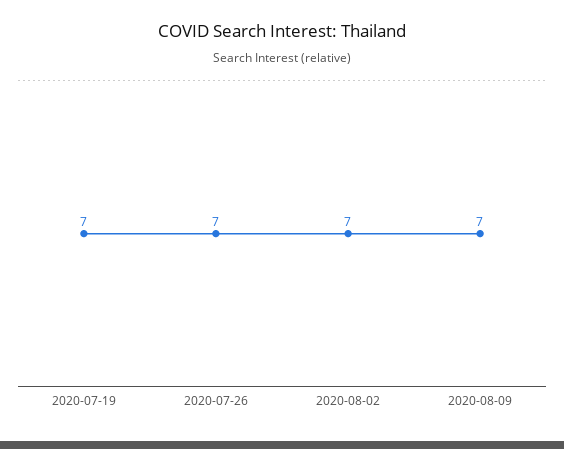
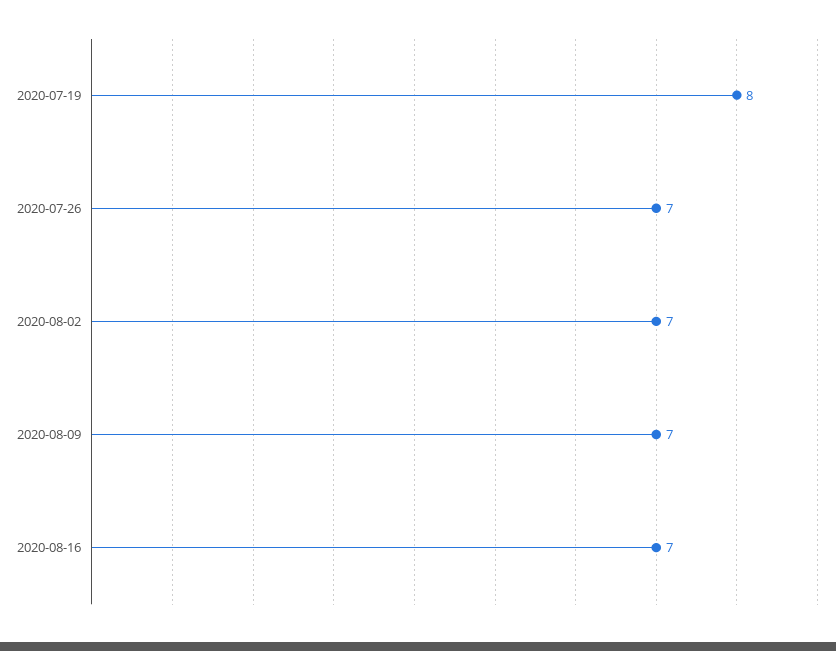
2020-07-19: 7 -> 8
2020-08-16: none -> 7

